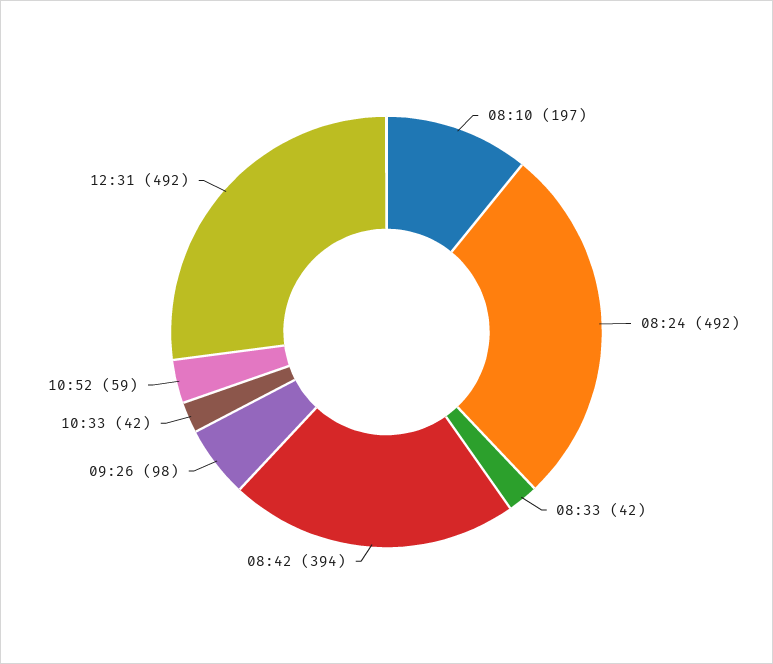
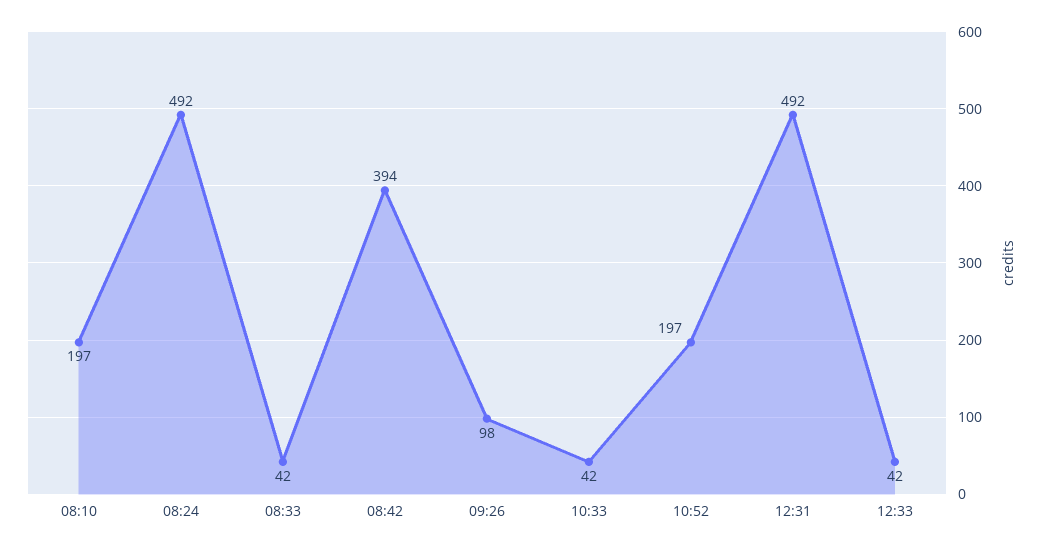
10:52: 59 -> 197
12:33: none -> 42

